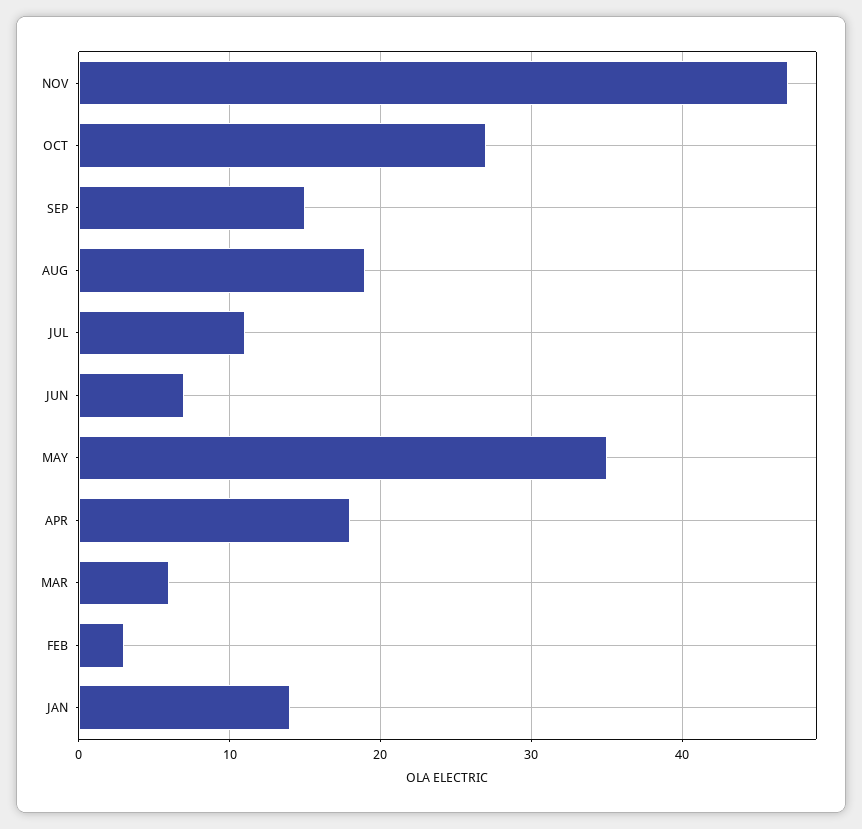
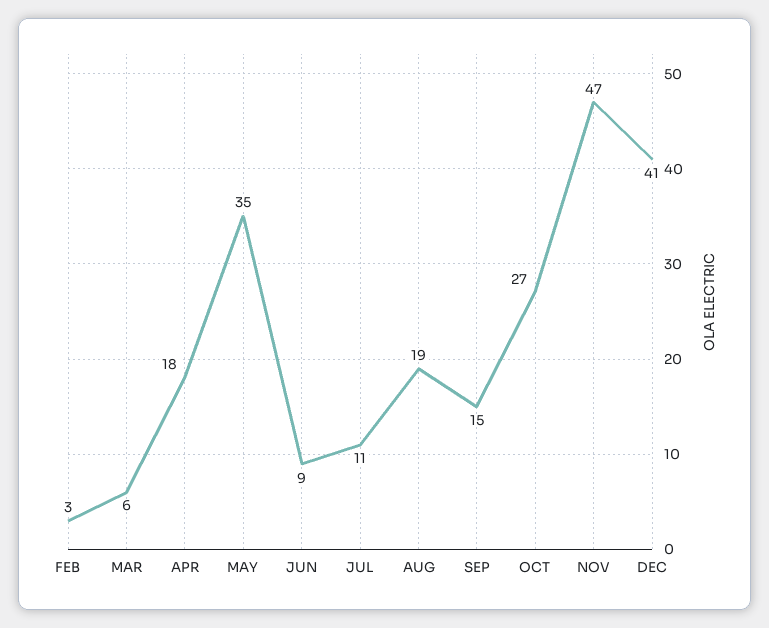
JUN: 7 -> 9
JAN: 14 -> none
DEC: none -> 41

